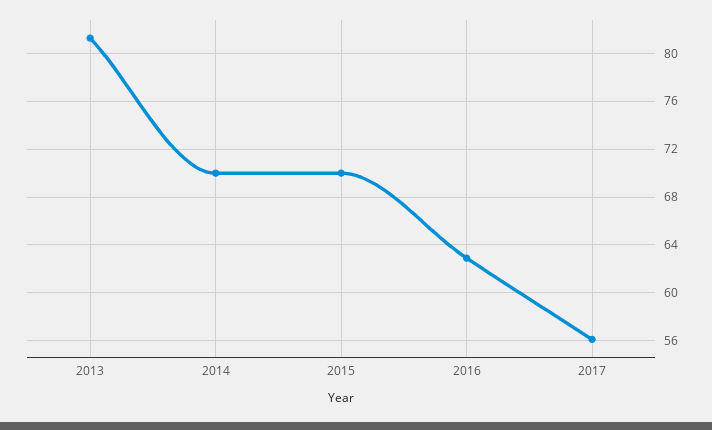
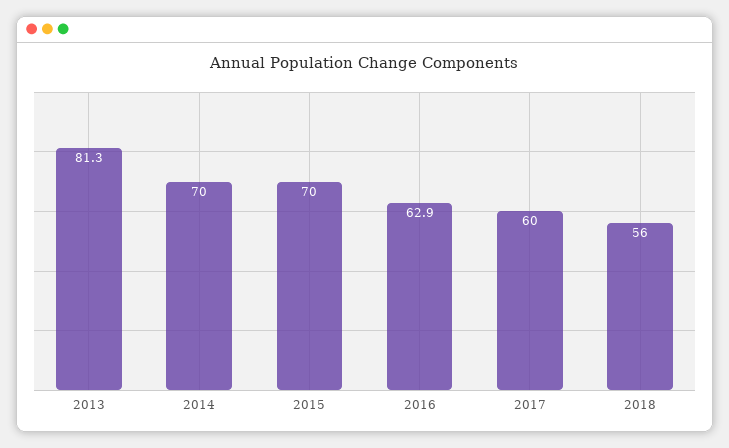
2017: 56 -> 60
2018: none -> 56

